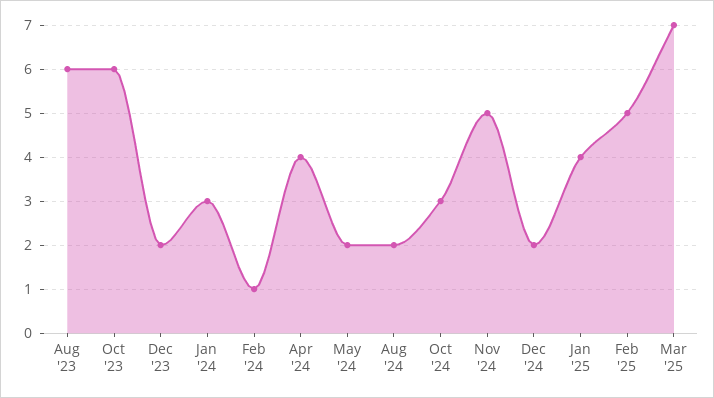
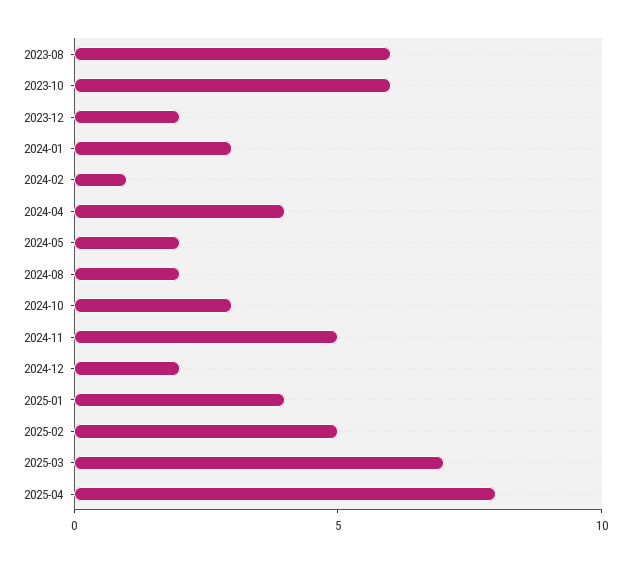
2025-04: none -> 8

